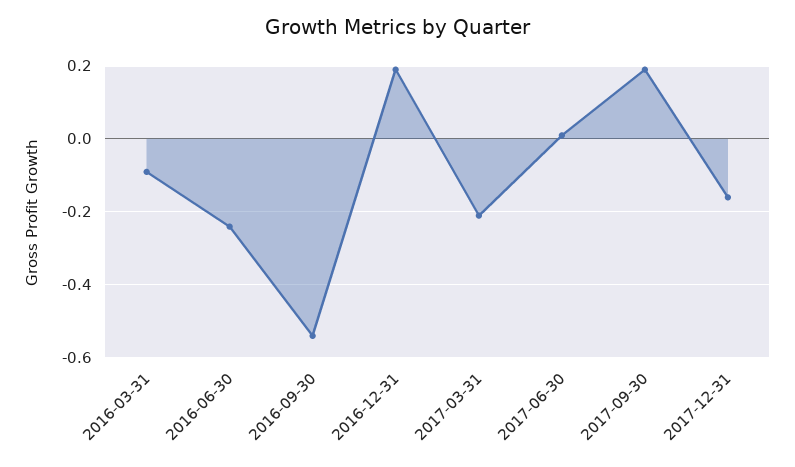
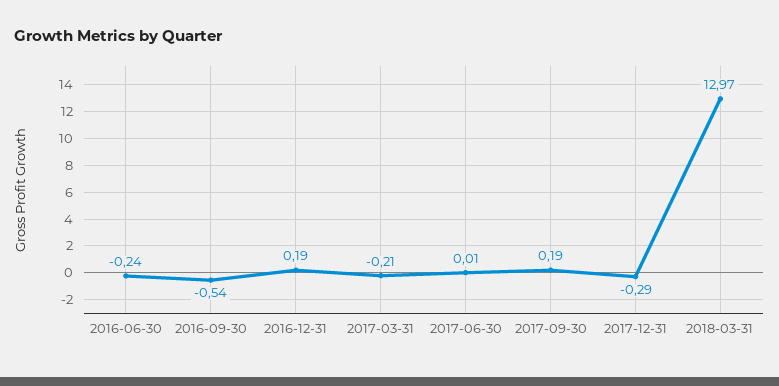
2016-03-31: -0.1 -> none
2017-12-31: -0.15 -> -0.29
2018-03-31: none -> 12.97

